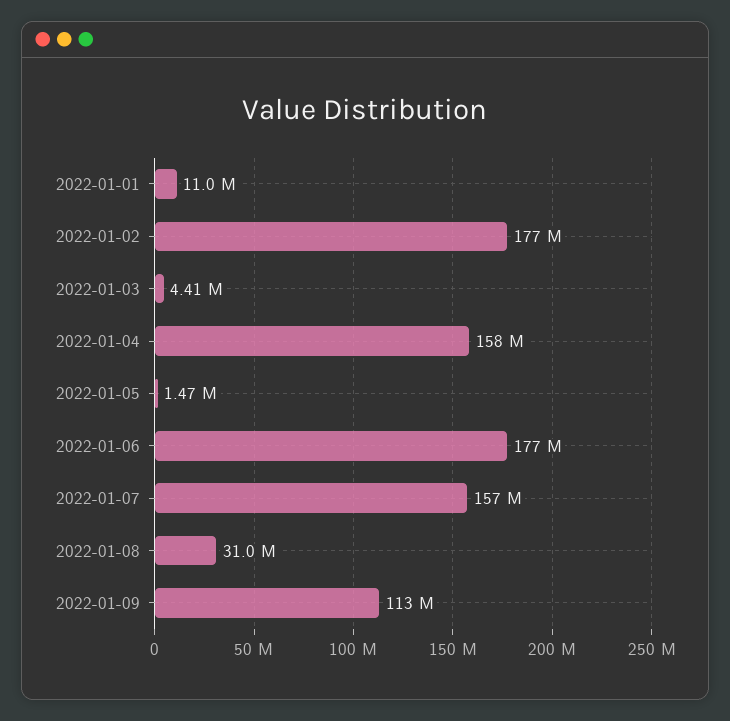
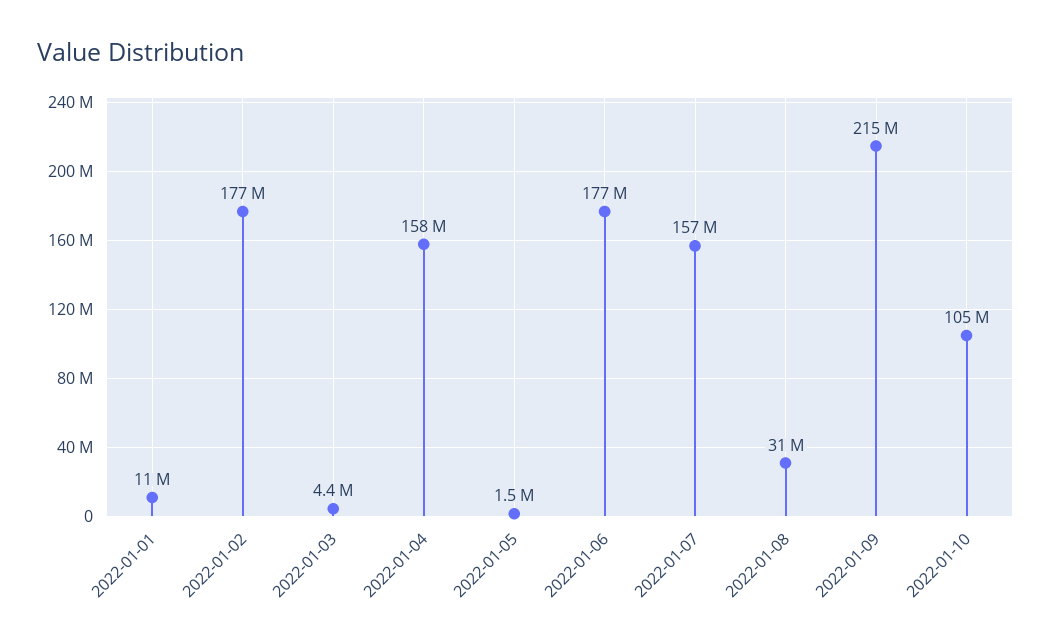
2022-01-09: 113000000 -> 215000000
2022-01-10: none -> 105000000

